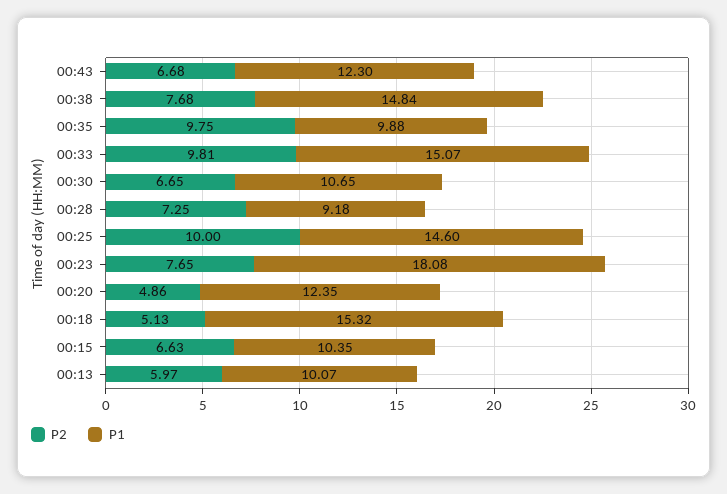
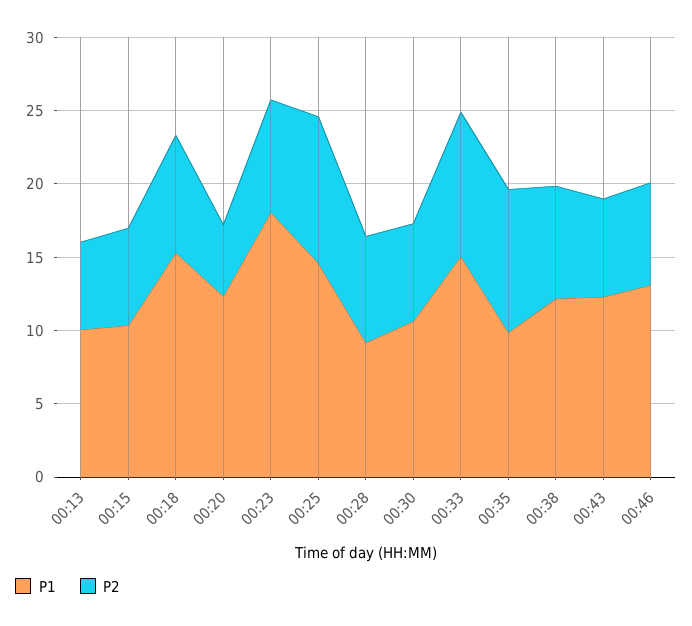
P1, 00:38: 14.84 -> 12
P2, 00:18: 5.13 -> 8
P1, 00:46: none -> 13
P2, 00:46: none -> 7

